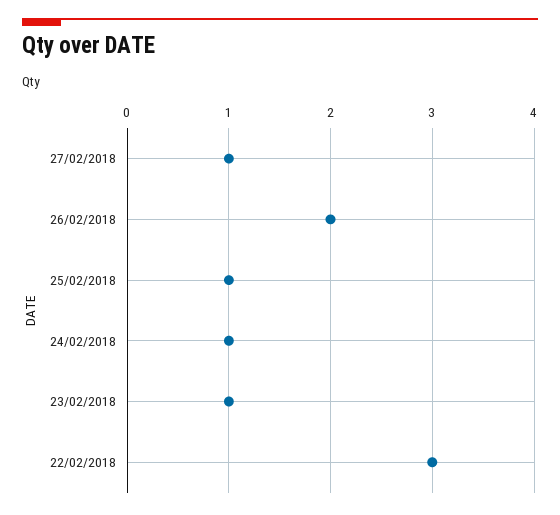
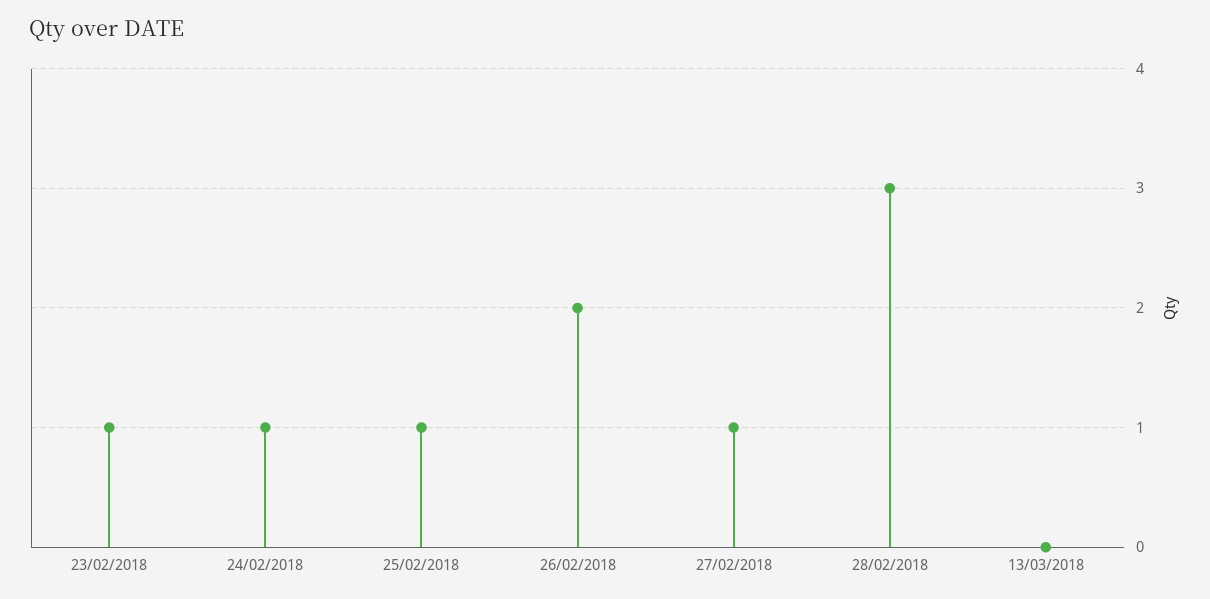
22/02/2018: 3 -> none
28/02/2018: none -> 3
13/03/2018: none -> 0

